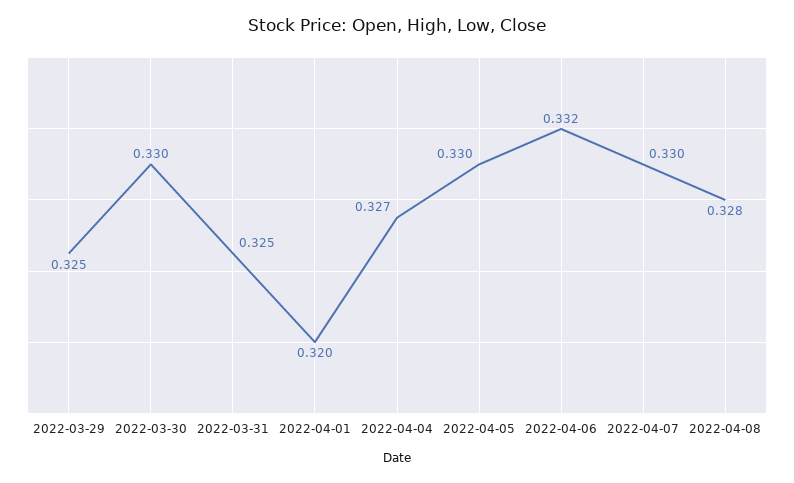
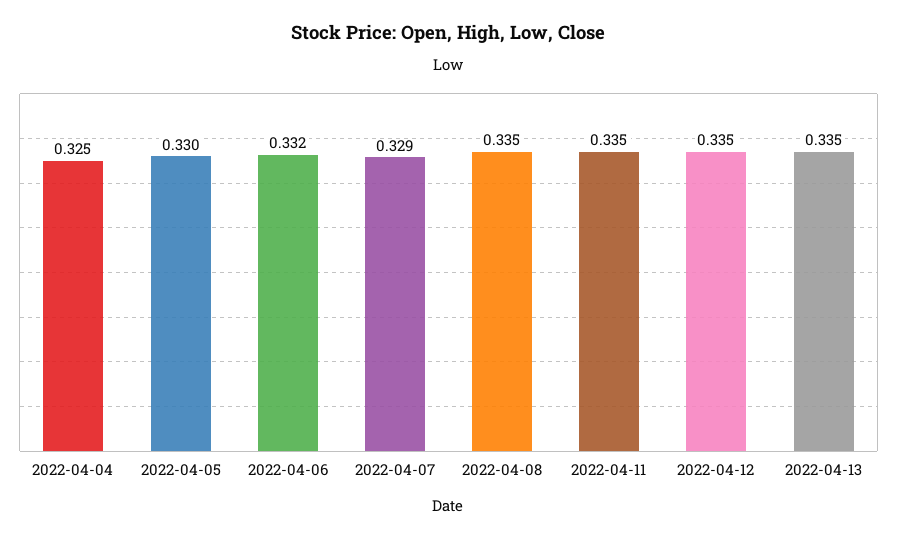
2022-03-29: 0.325 -> none
2022-03-30: 0.33 -> none
2022-03-31: 0.325 -> none
2022-04-01: 0.32 -> none
2022-04-04: 0.327 -> 0.325
2022-04-07: 0.33 -> 0.329
2022-04-08: 0.328 -> 0.335
2022-04-11: none -> 0.335
2022-04-12: none -> 0.335
2022-04-13: none -> 0.335

